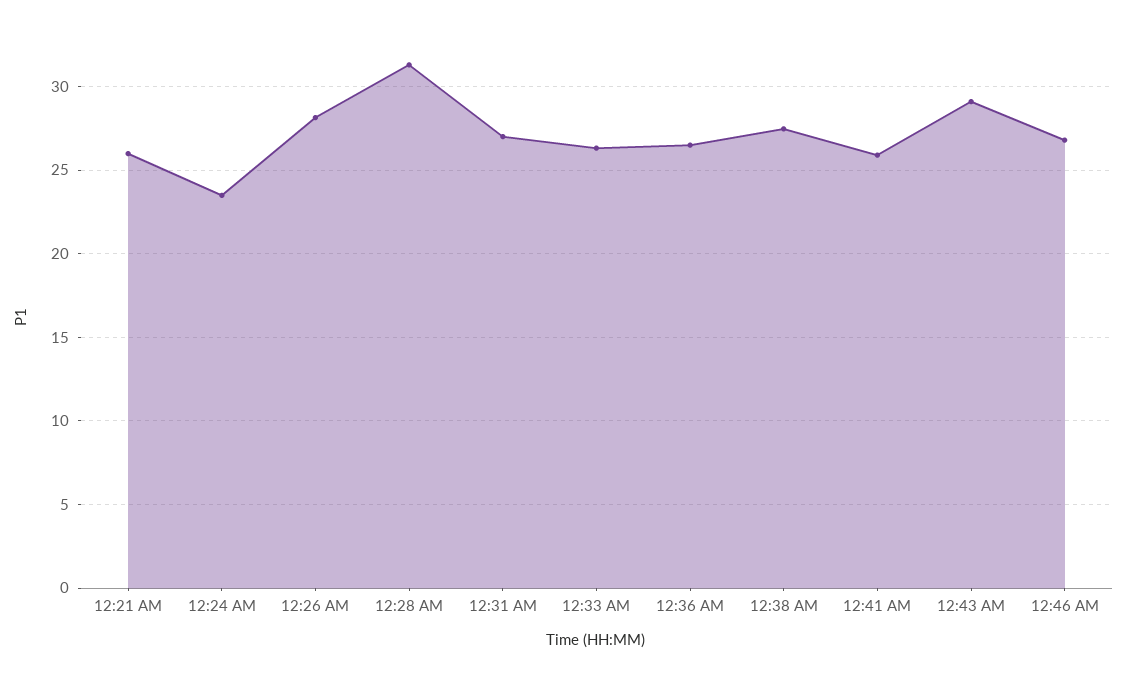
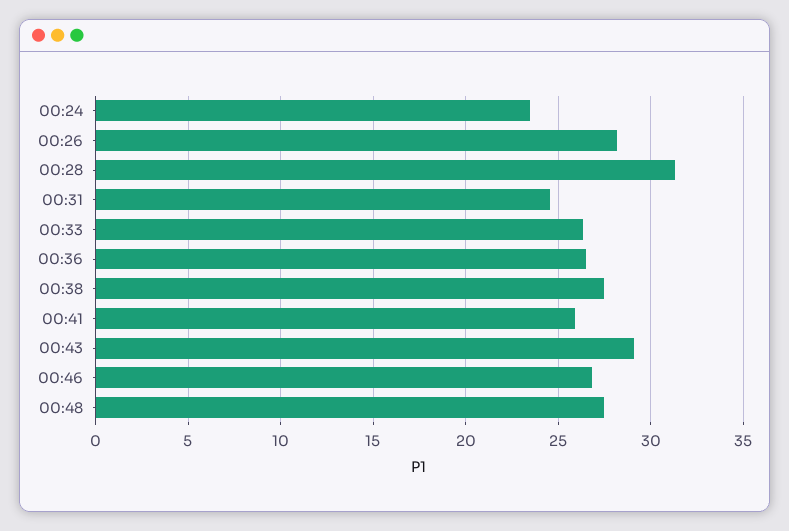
12:21 AM: 26 -> none
12:31 AM: 27 -> 24.5
00:48: none -> 27.5

